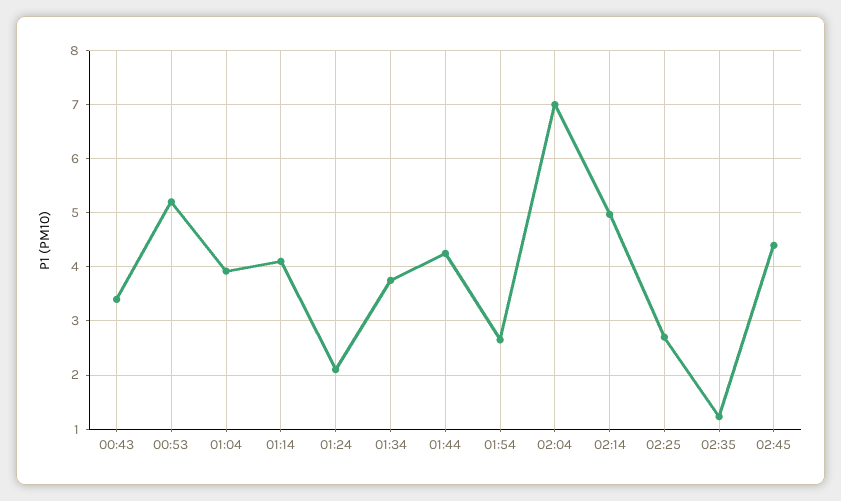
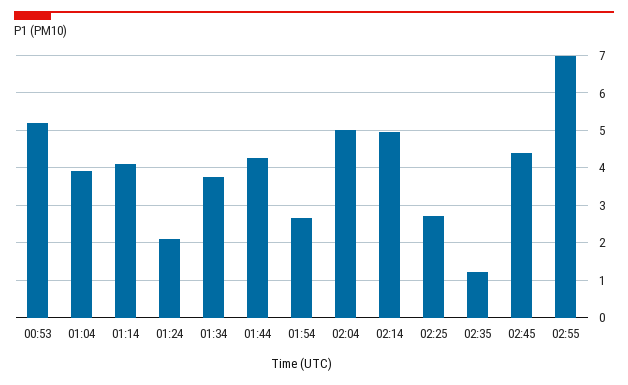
00:43: 3.4 -> none
02:04: 7 -> 5
02:55: none -> 7

